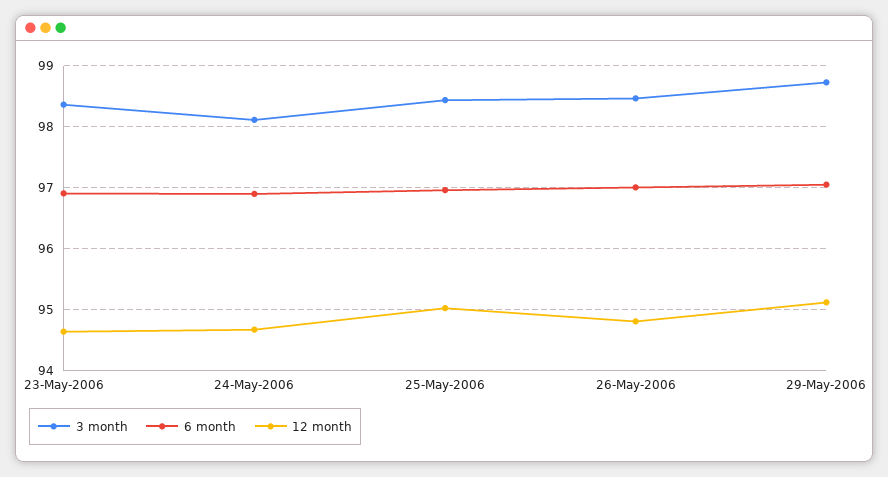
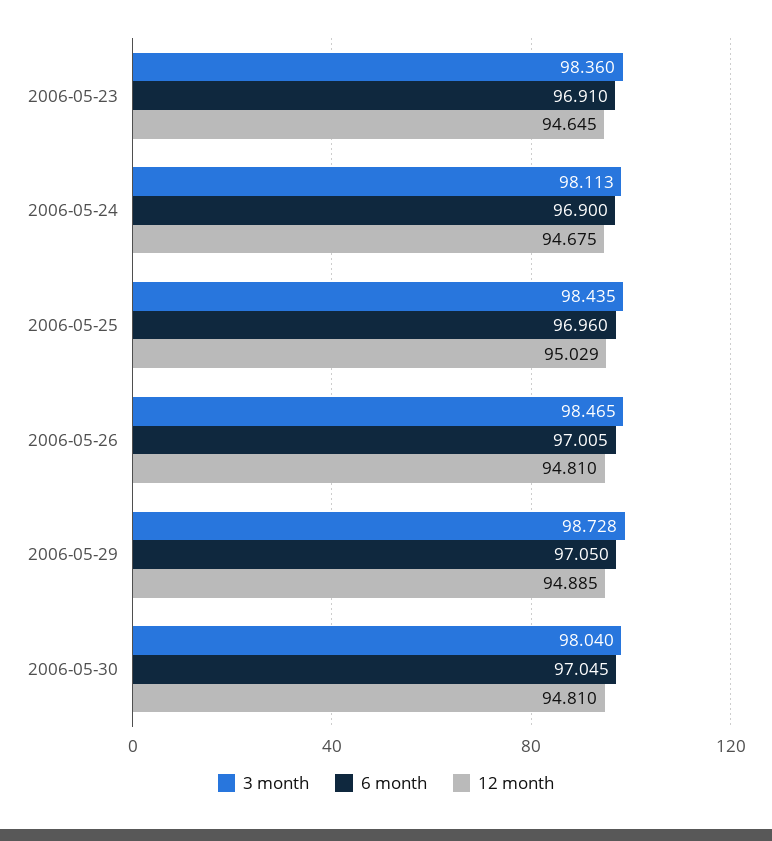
12 month, 29-May-2006: 95.1 -> 94.885
3 month, 2006-05-30: none -> 98.04
6 month, 2006-05-30: none -> 97.045
12 month, 2006-05-30: none -> 94.81

